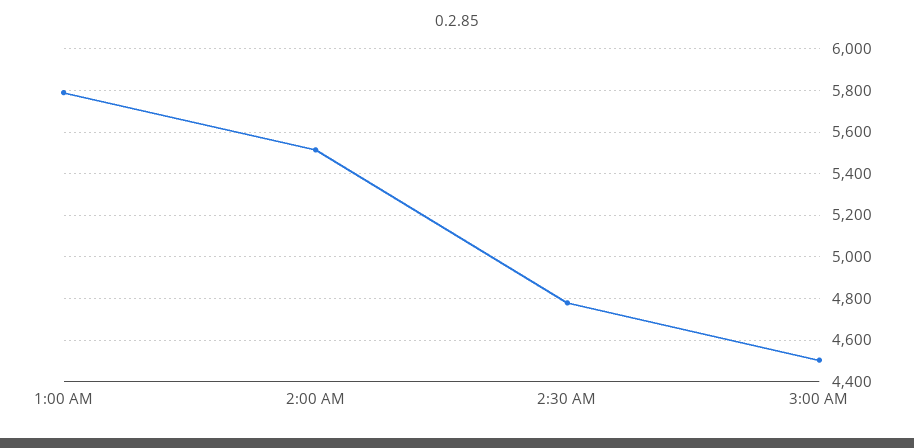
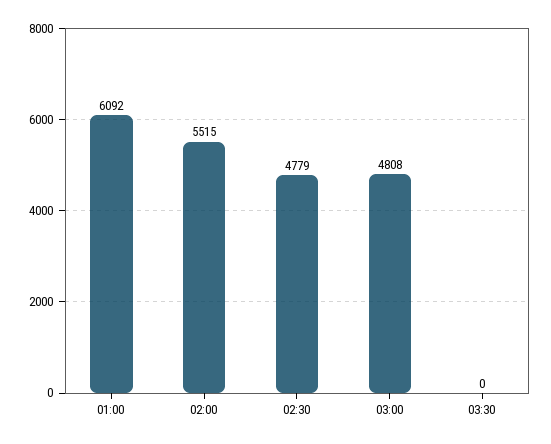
1:00 AM: 5800 -> 6092
3:00 AM: 4500 -> 4808
03:30: none -> 0

